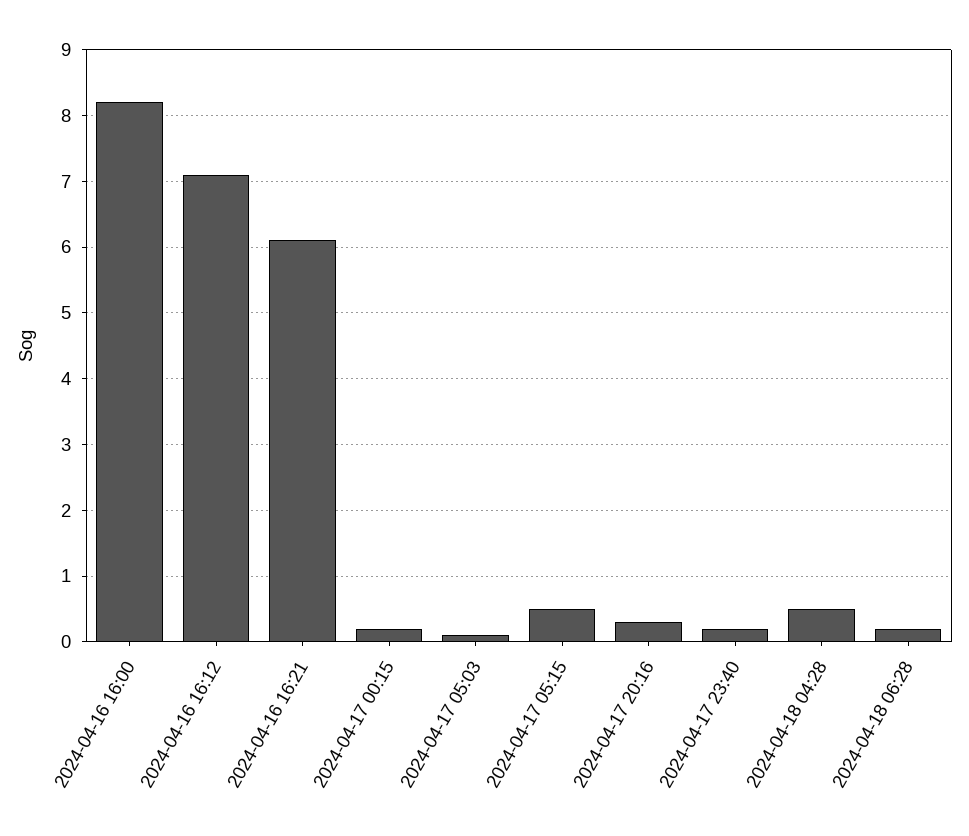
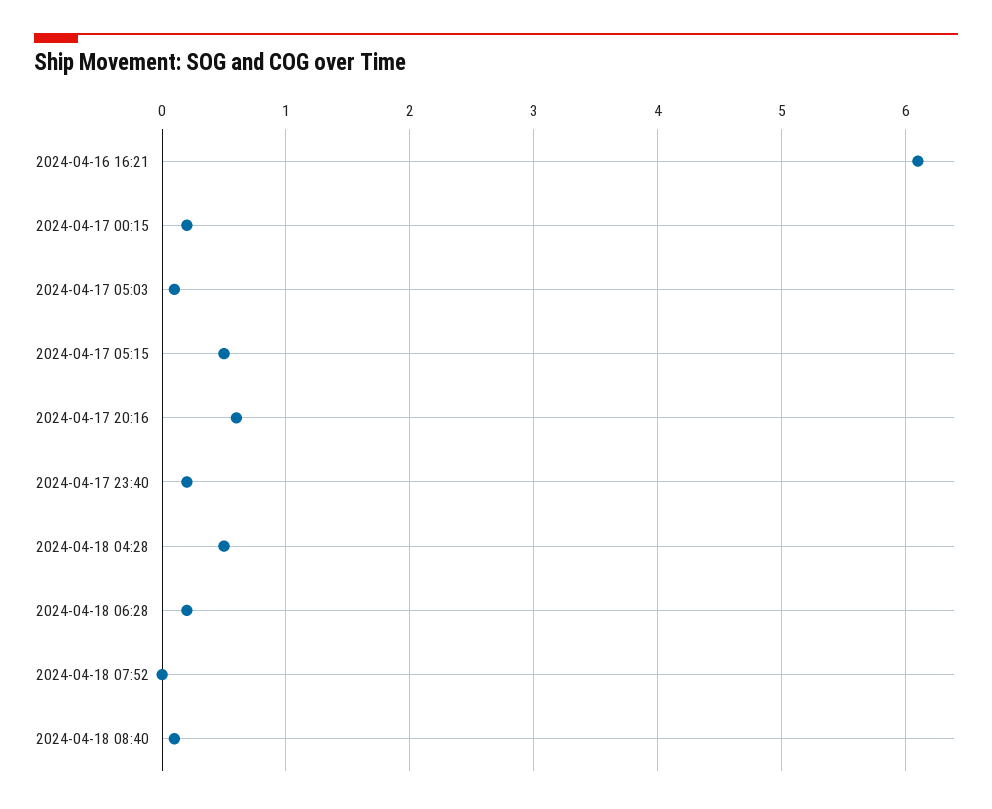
2024-04-16 16:00: 8.2 -> none
2024-04-16 16:12: 7.1 -> none
2024-04-17 20:16: 0.3 -> 0.6
2024-04-18 07:52: none -> 0
2024-04-18 08:40: none -> 0.1

